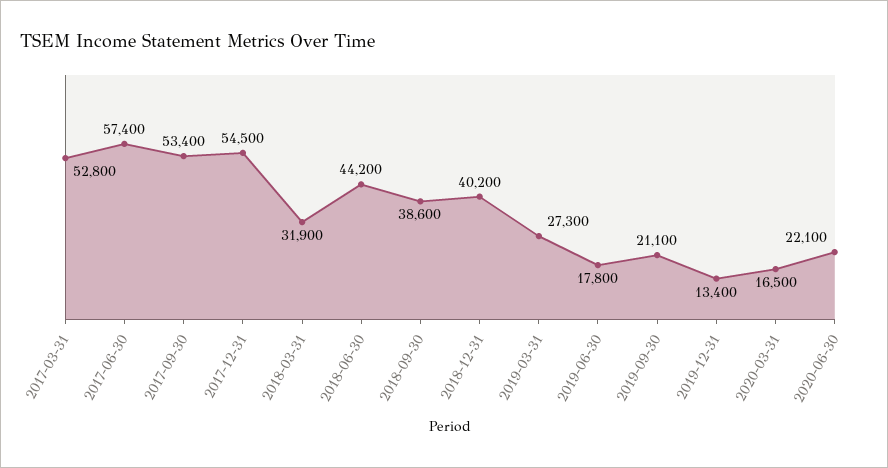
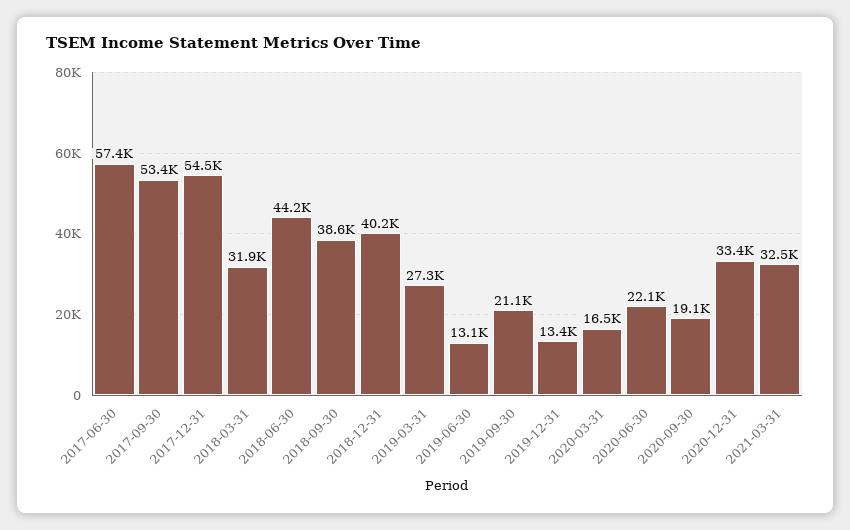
2017-03-31: 52800 -> none
2019-06-30: 17800 -> 13100
2020-09-30: none -> 19100
2020-12-31: none -> 33400
2021-03-31: none -> 32500

